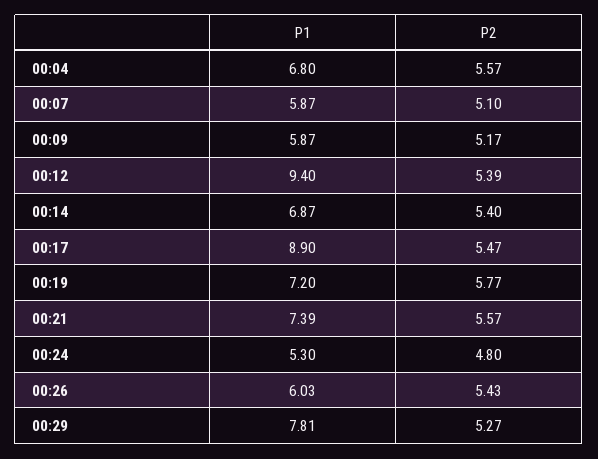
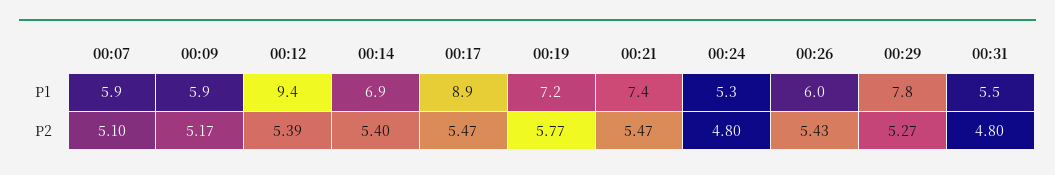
P1, 00:04: 6.8 -> none
P2, 00:04: 5.57 -> none
P2, 00:21: 5.57 -> 5.47
P1, 00:31: none -> 5.5
P2, 00:31: none -> 4.8

